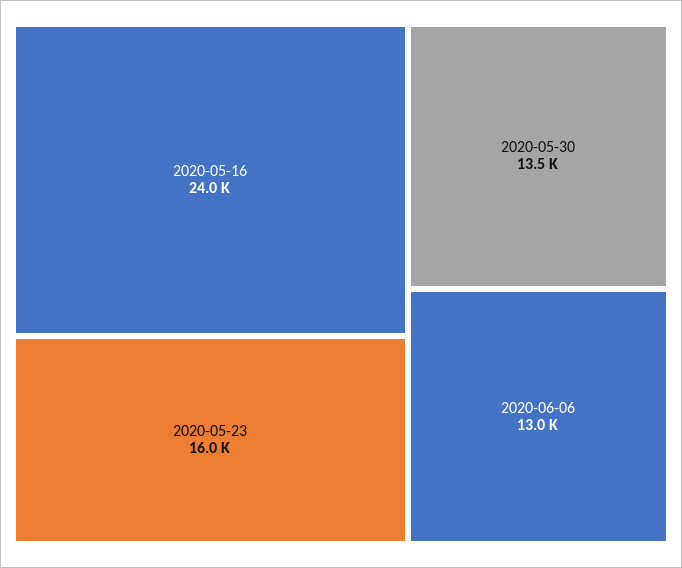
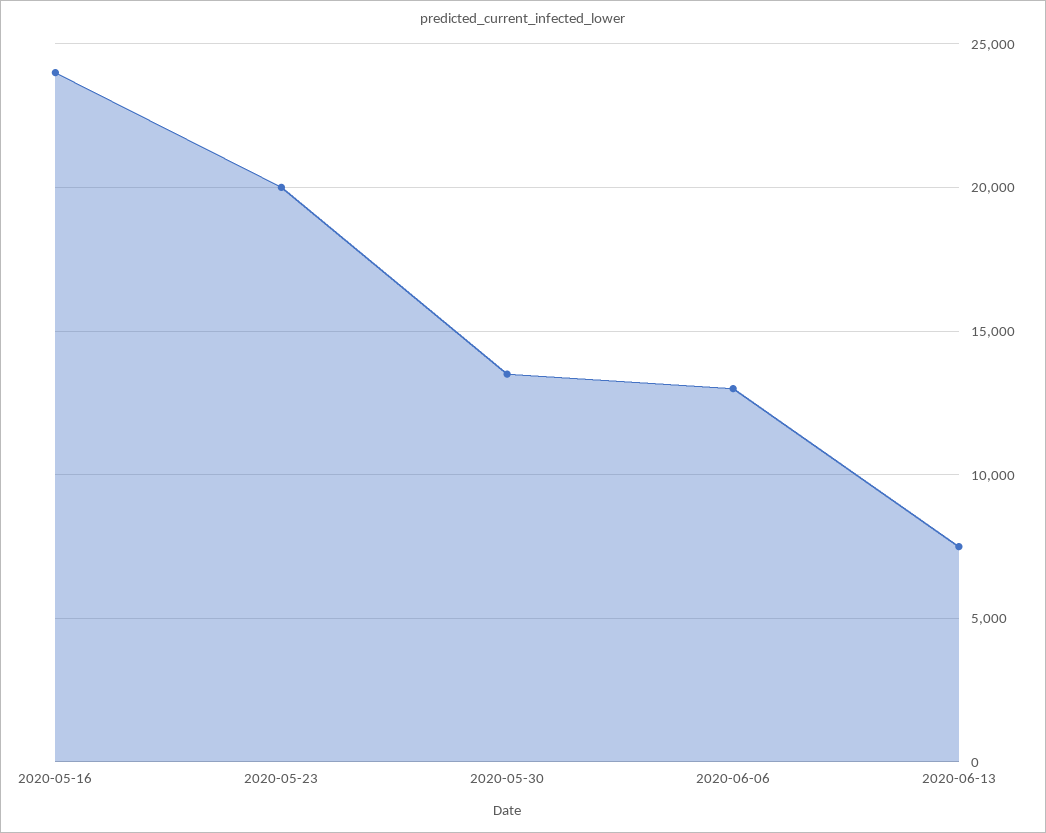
2020-05-23: 16000 -> 20000
2020-06-13: none -> 7500

